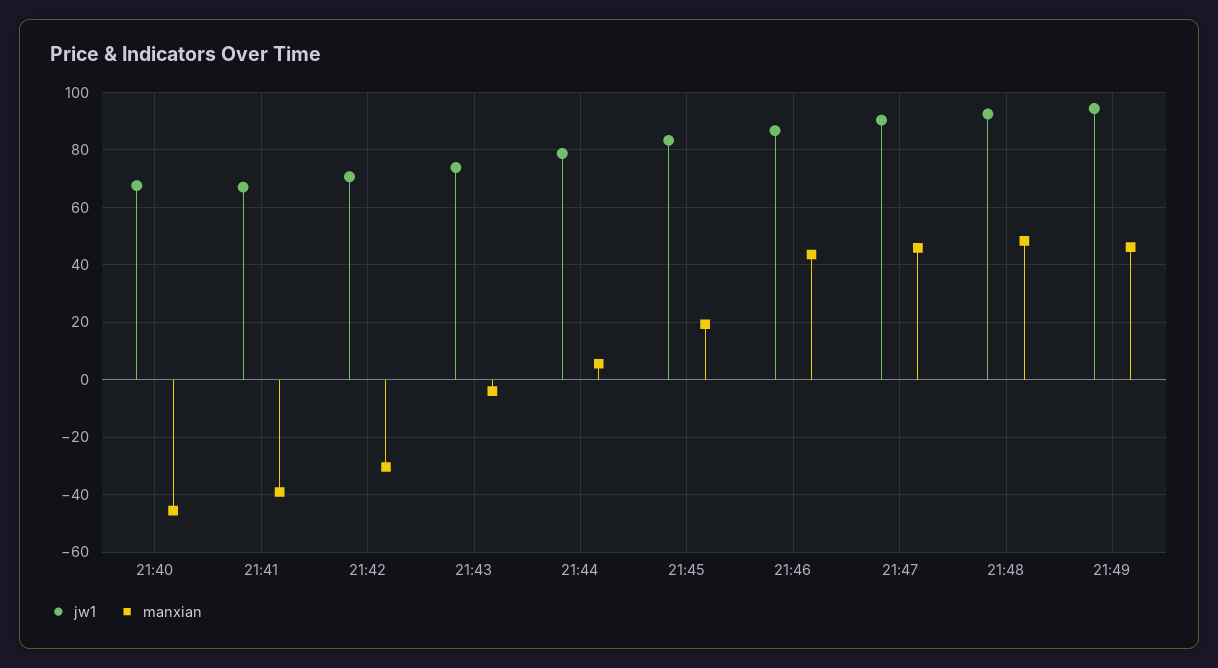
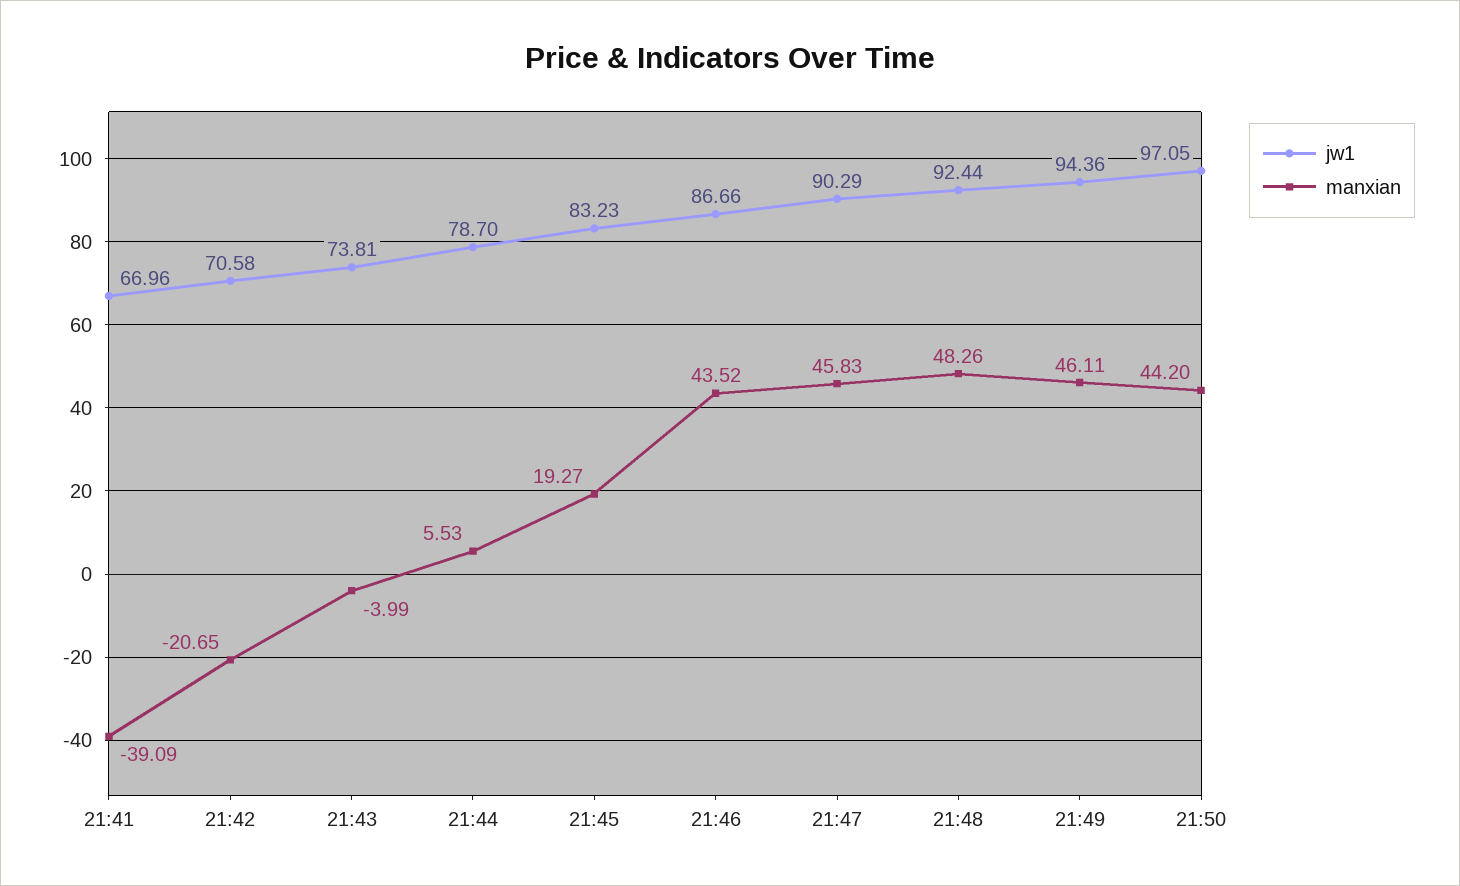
jw1, 21:40: 67.5 -> none
manxian, 21:40: -45 -> none
manxian, 21:42: -30 -> -20.65
jw1, 21:50: none -> 97.05
manxian, 21:50: none -> 44.2

